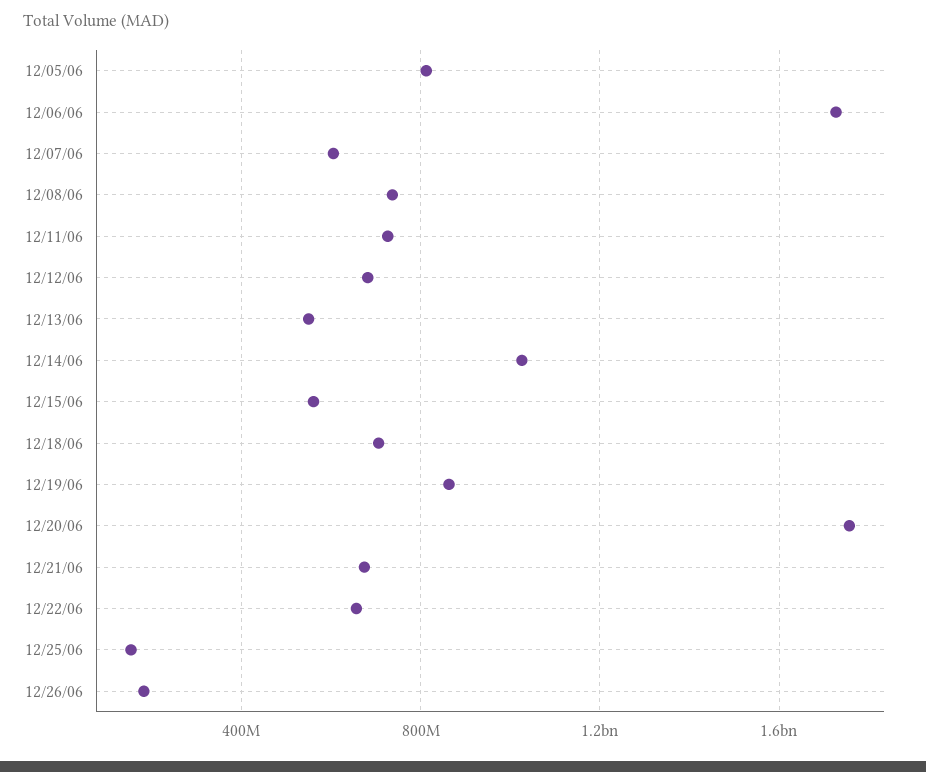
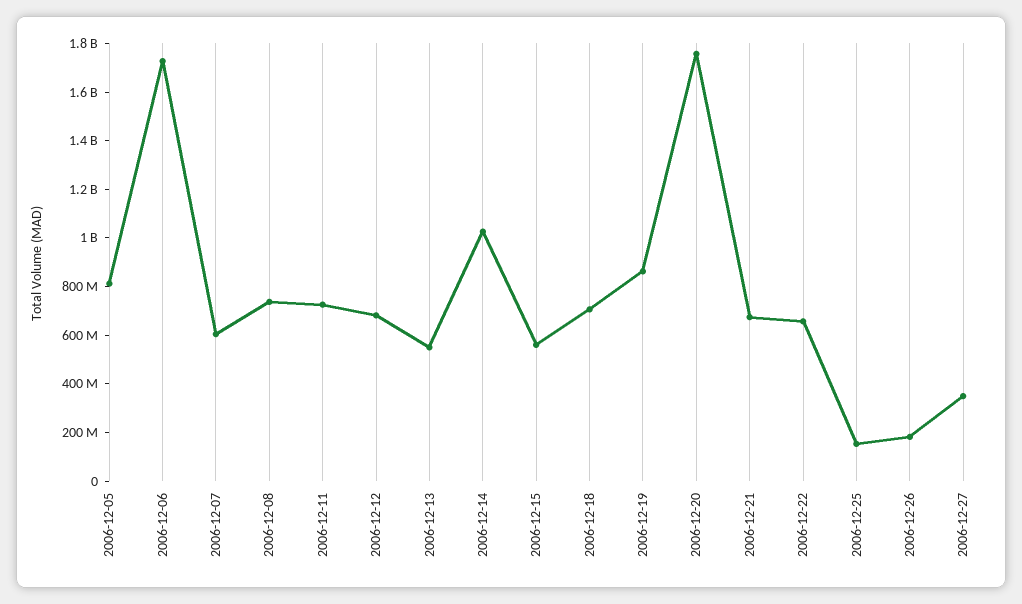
2006-12-27: none -> 350000000

